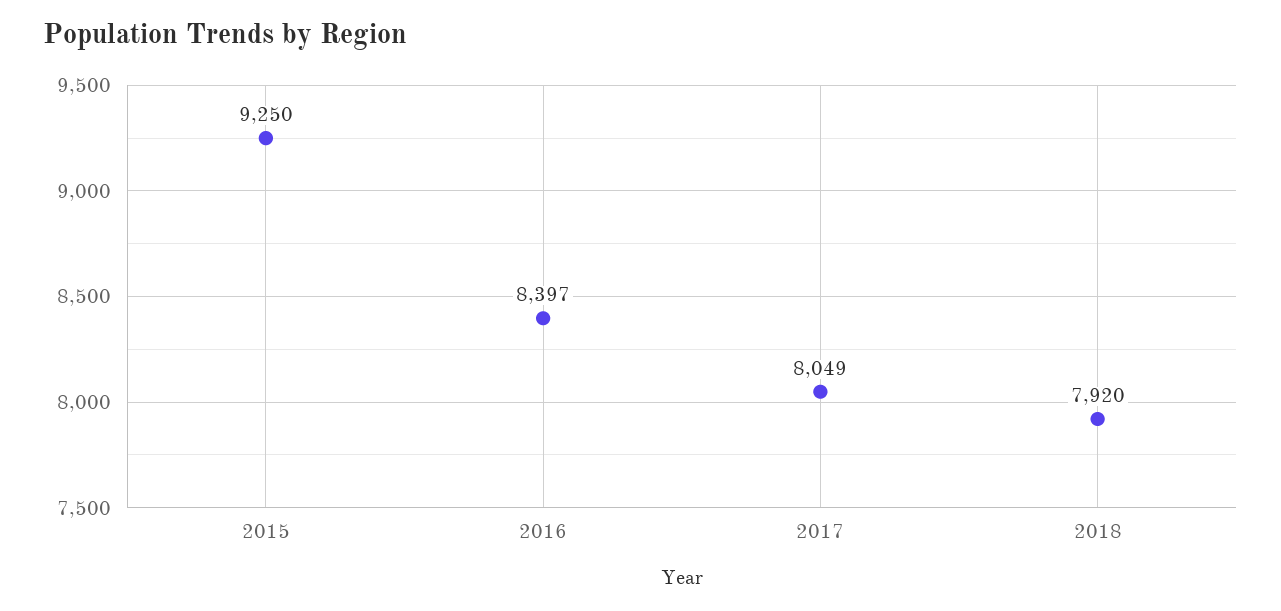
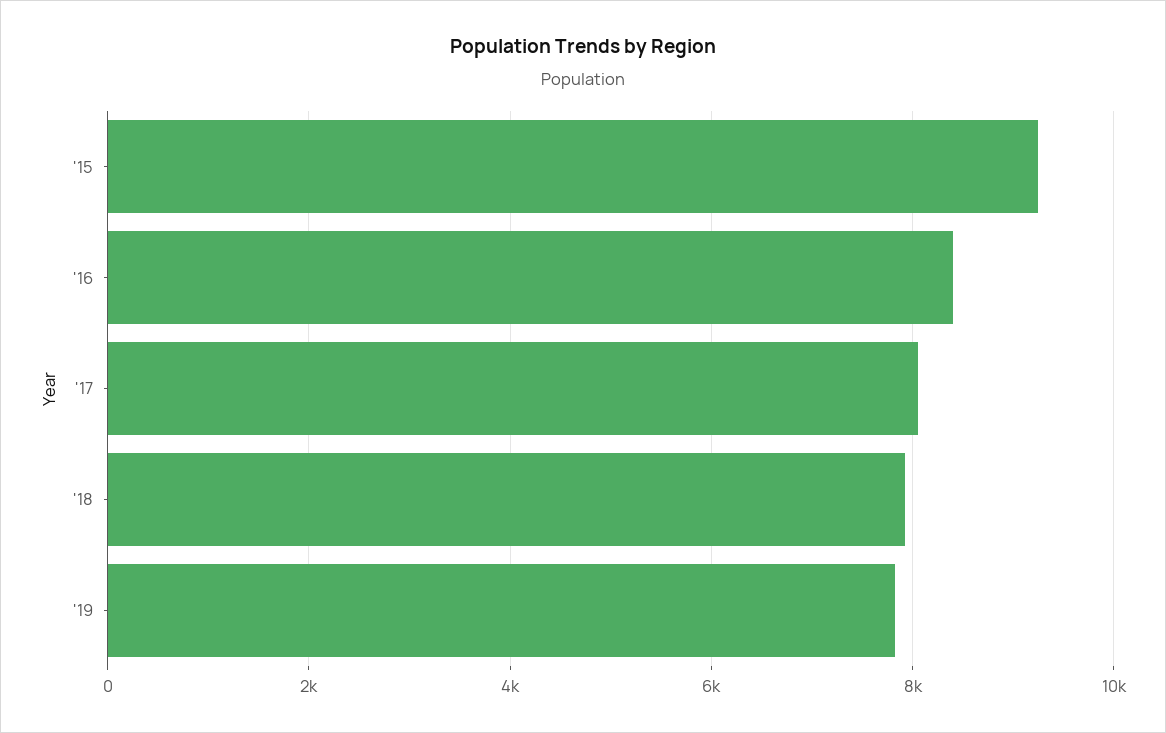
'19: none -> 7800

